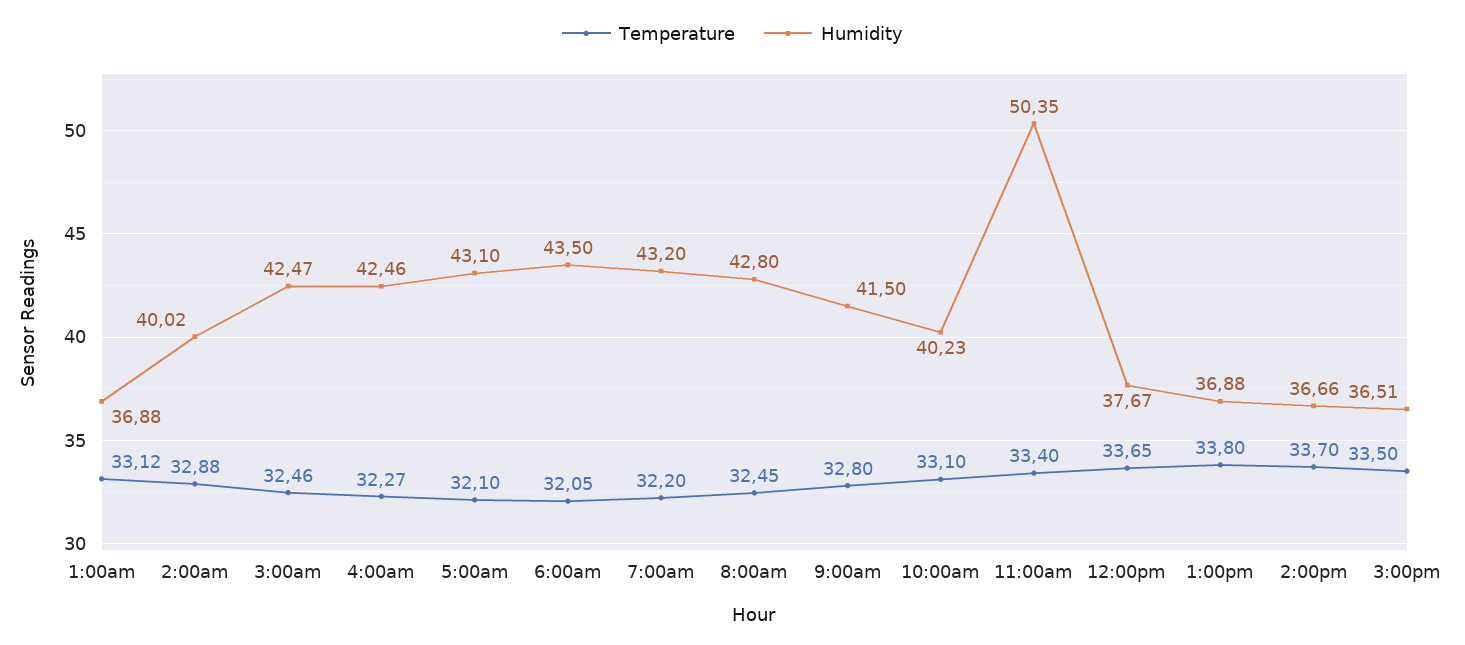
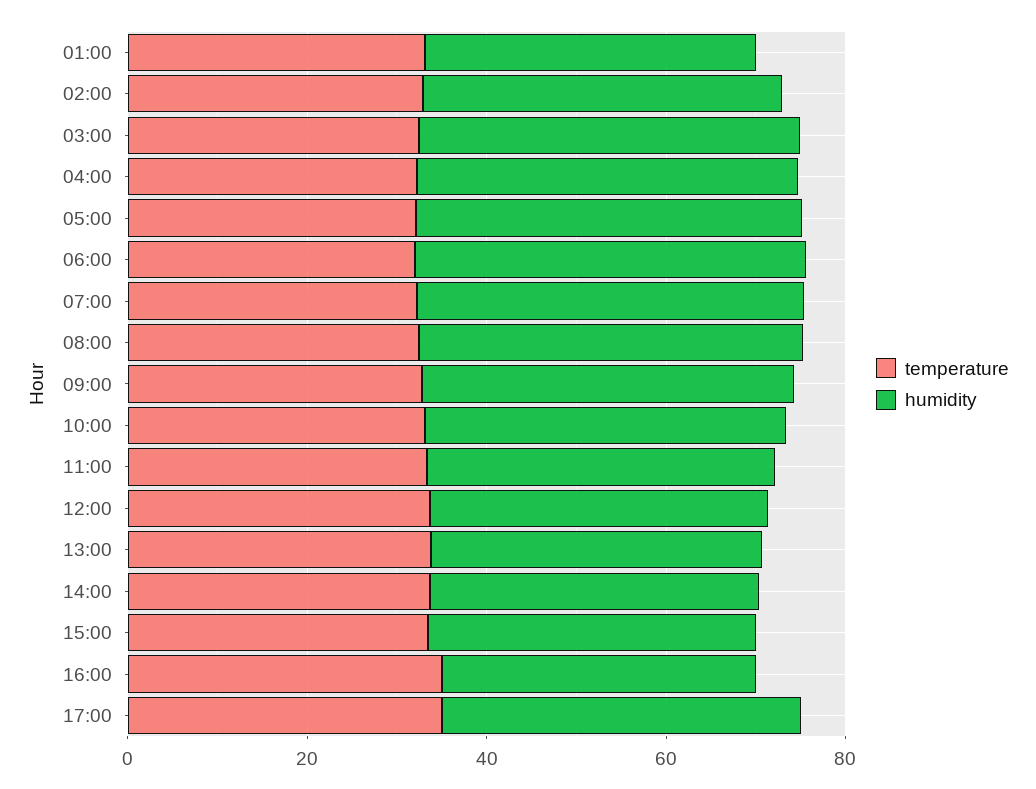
Humidity, 11:00am: 50.35 -> 40
Temperature, 16:00: none -> 35
Humidity, 16:00: none -> 35
Temperature, 17:00: none -> 35
Humidity, 17:00: none -> 40

